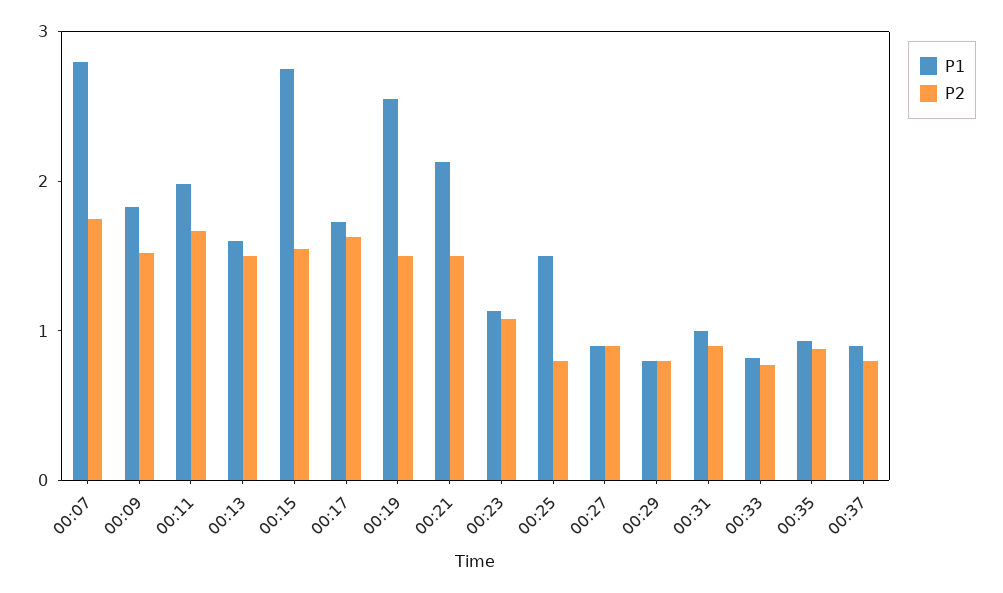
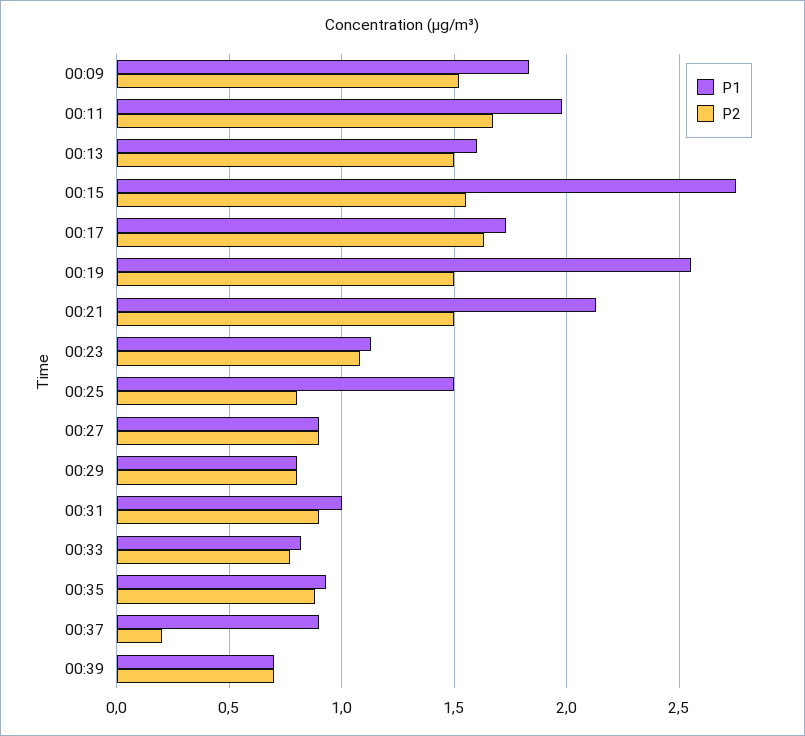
P1, 00:07: 2.8 -> none
P2, 00:07: 1.8 -> none
P2, 00:37: 0.8 -> 0.2
P1, 00:39: none -> 0.7
P2, 00:39: none -> 0.7

